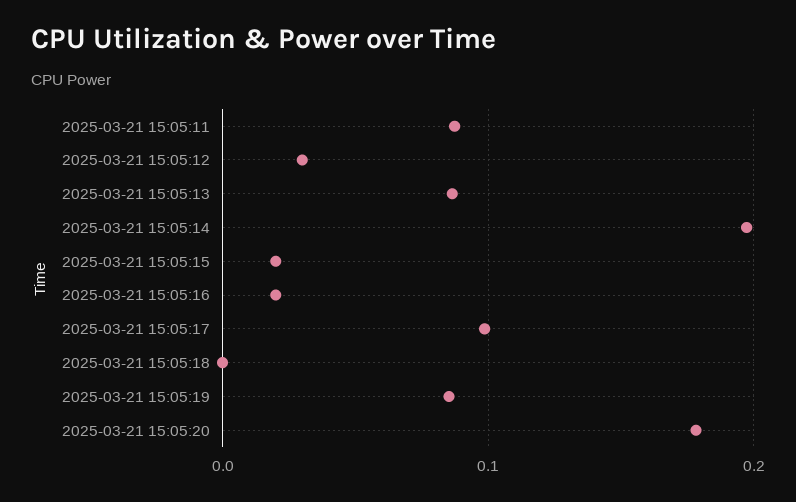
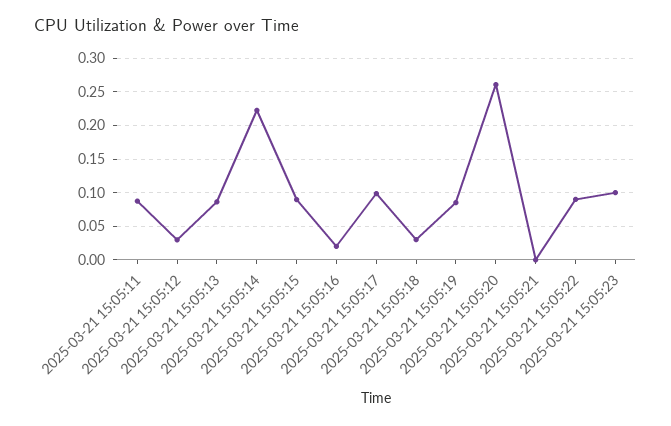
2025-03-21 15:05:14: 0.2 -> 0.22
2025-03-21 15:05:15: 0.02 -> 0.09
2025-03-21 15:05:18: 0 -> 0.03
2025-03-21 15:05:20: 0.18 -> 0.26
2025-03-21 15:05:21: none -> 0
2025-03-21 15:05:22: none -> 0.09
2025-03-21 15:05:23: none -> 0.1

